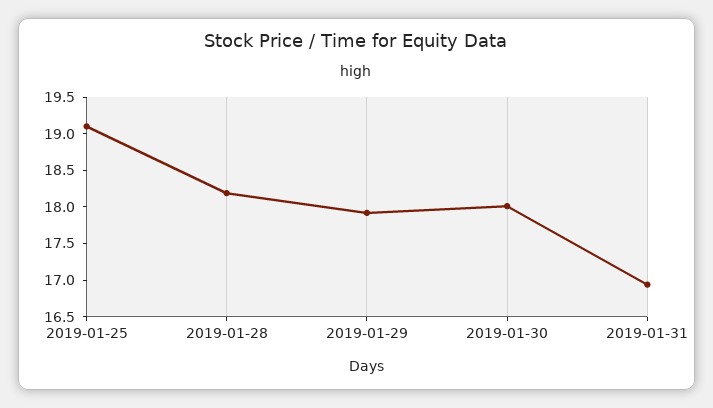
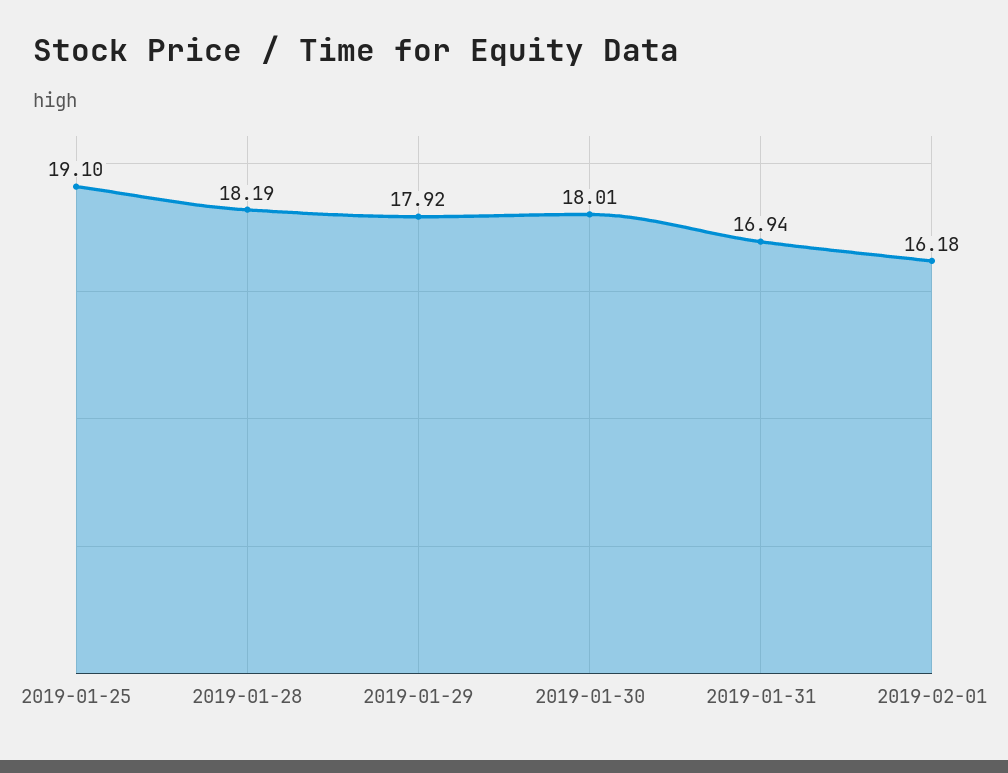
2019-02-01: none -> 16.18

